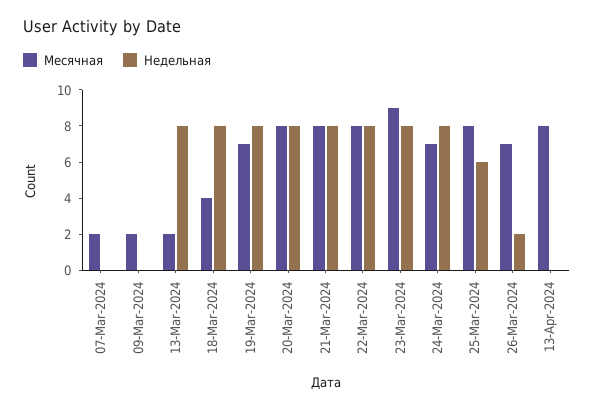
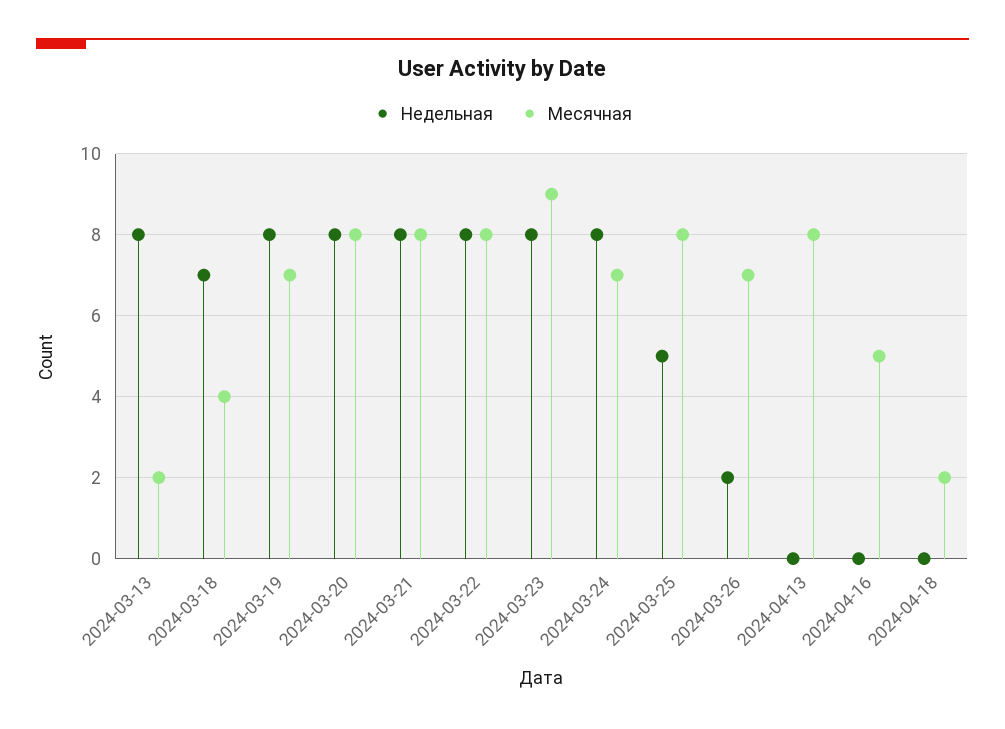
Месячная, 07-Mar-2024: 2 -> none
Недельная, 07-Mar-2024: 0 -> none
Месячная, 09-Mar-2024: 2 -> none
Недельная, 09-Mar-2024: 0 -> none
Недельная, 18-Mar-2024: 8 -> 7
Недельная, 25-Mar-2024: 6 -> 5
Недельная, 2024-04-16: none -> 0
Месячная, 2024-04-16: none -> 5
Недельная, 2024-04-18: none -> 0
Месячная, 2024-04-18: none -> 2

